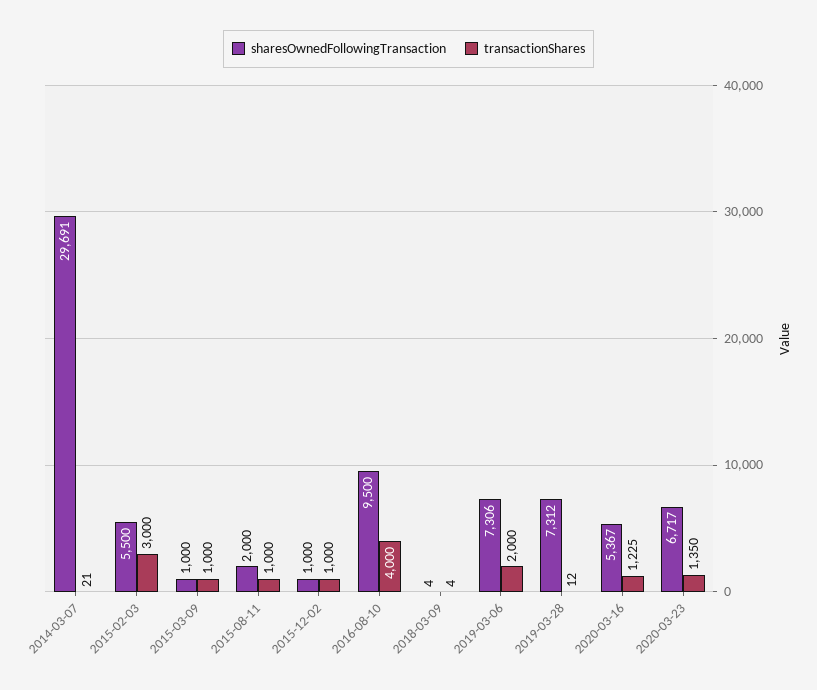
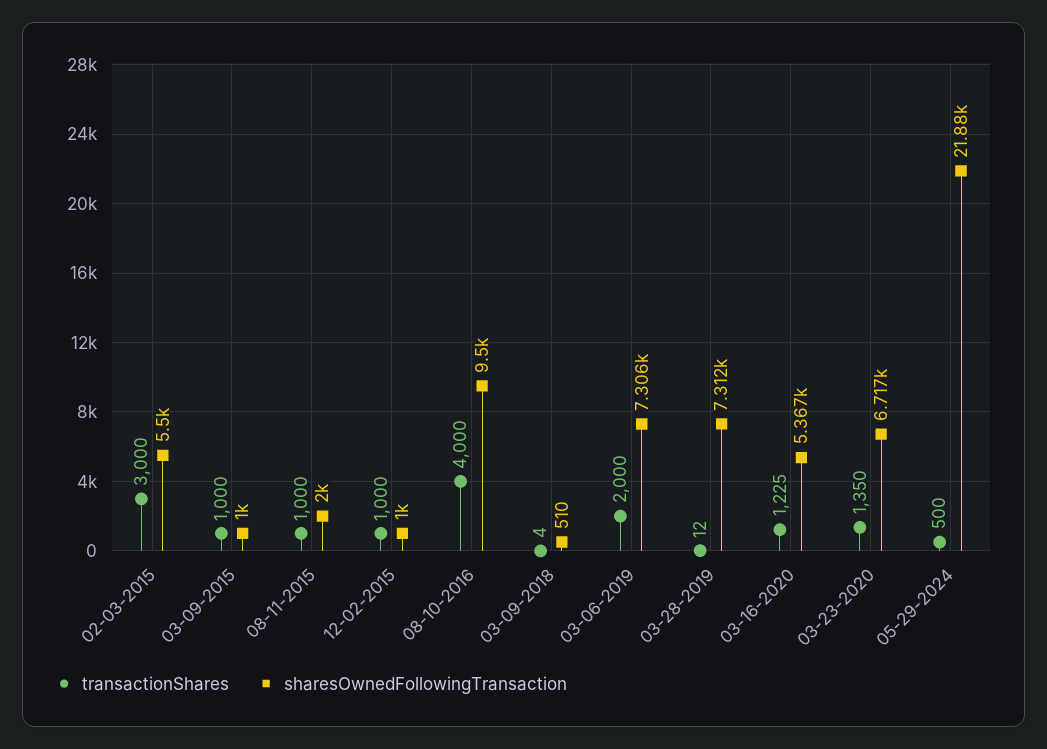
sharesOwnedFollowingTransaction, 2014-03-07: 29691 -> none
transactionShares, 2014-03-07: 21 -> none
sharesOwnedFollowingTransaction, 2018-03-09: 4 -> 510
transactionShares, 05-29-2024: none -> 500
sharesOwnedFollowingTransaction, 05-29-2024: none -> 21880

